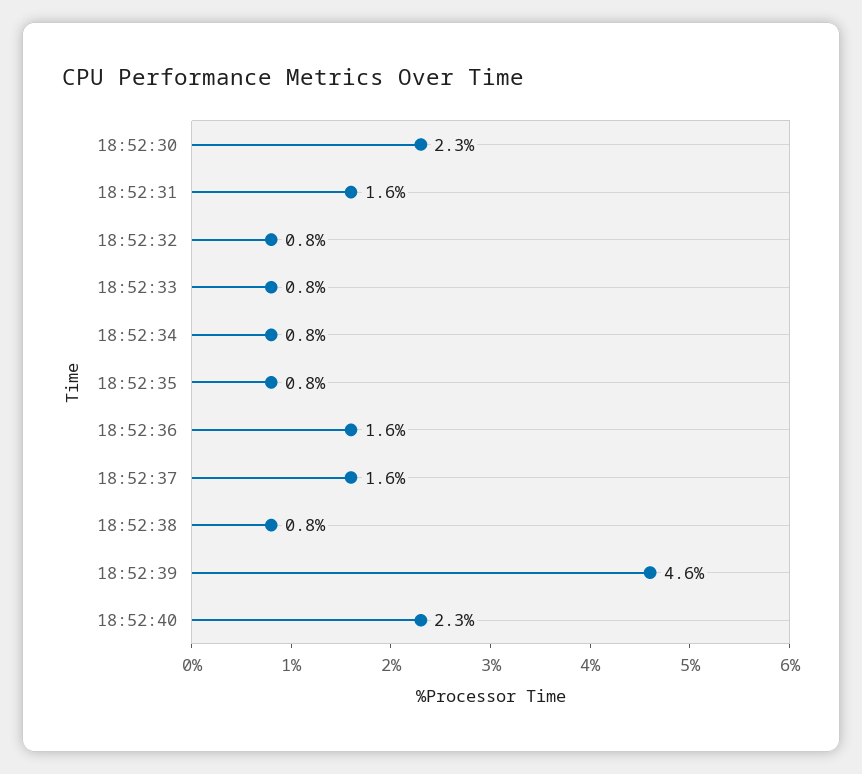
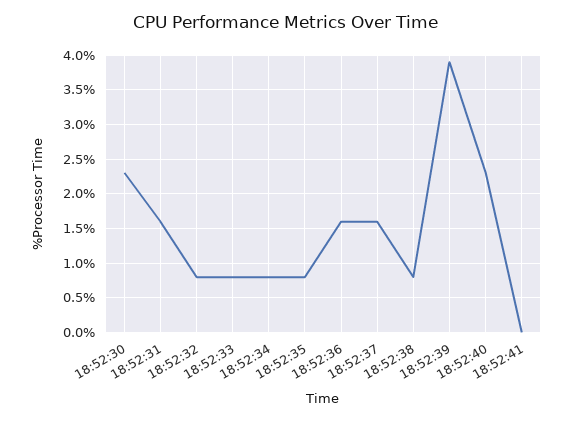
18:52:39: 4.6 -> 3.9
18:52:41: none -> 0

